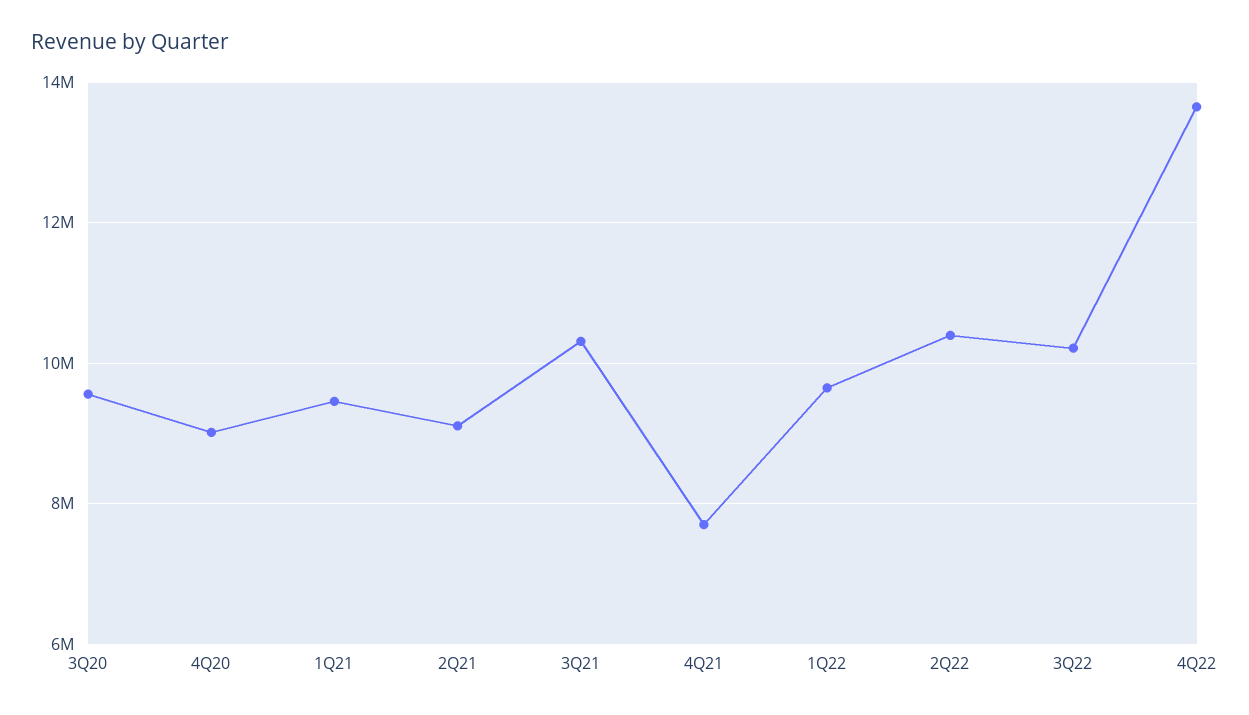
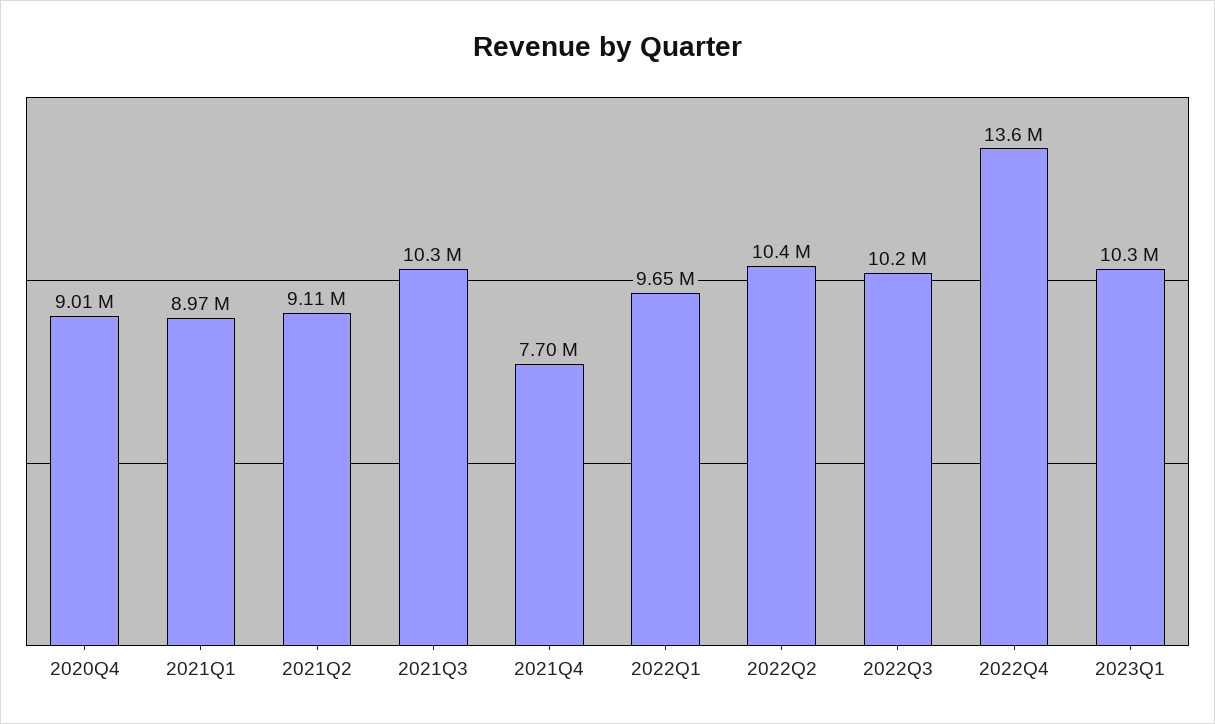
3Q20: 9600000 -> none
1Q21: 9400000 -> 8970000
2023Q1: none -> 10300000

